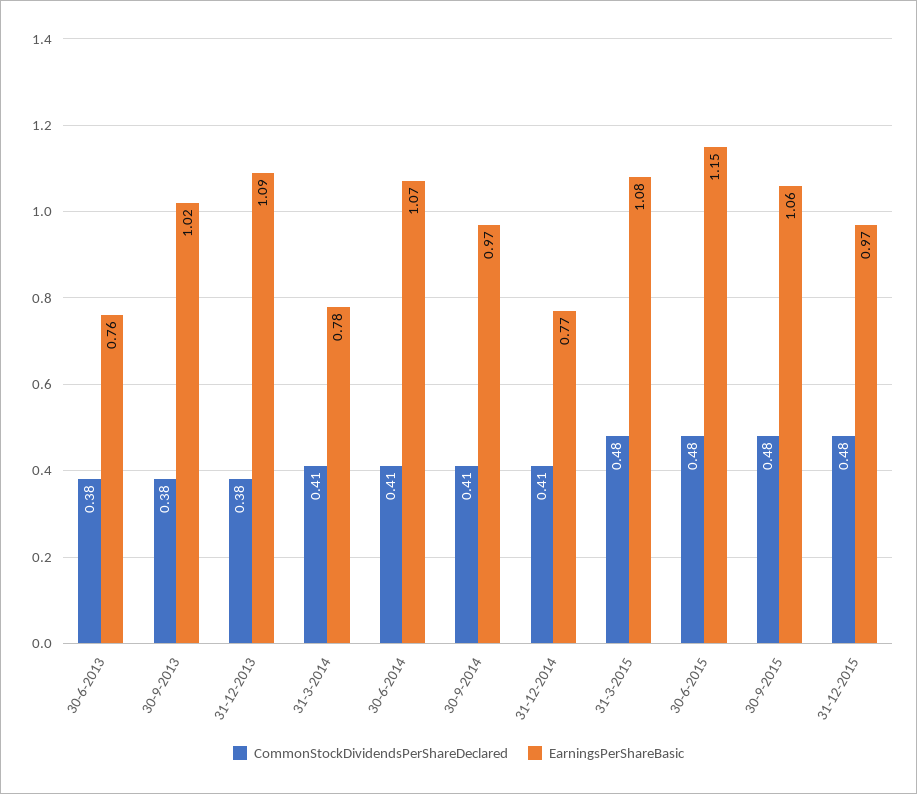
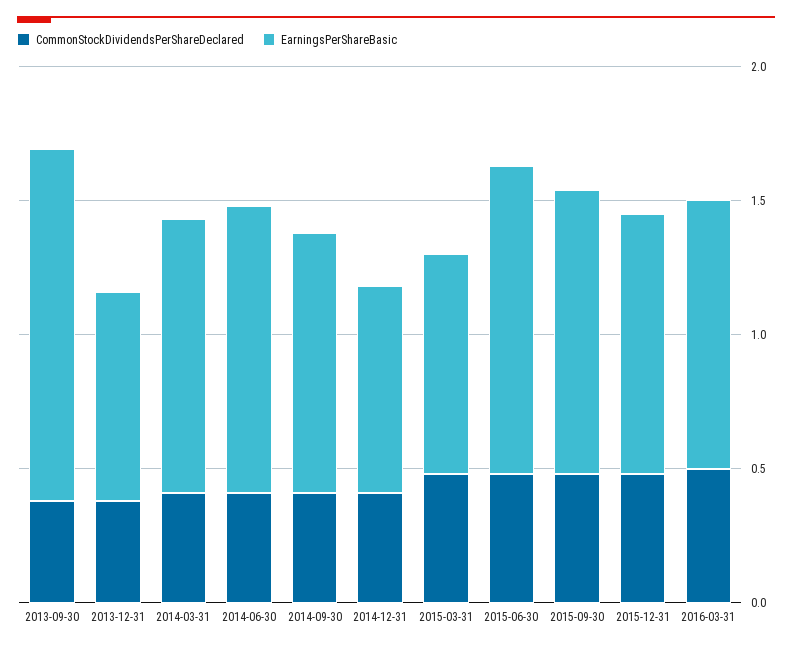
CommonStockDividendsPerShareDeclared, 30-6-2013: 0.38 -> none
EarningsPerShareBasic, 30-6-2013: 0.76 -> none
EarningsPerShareBasic, 30-9-2013: 1.02 -> 1.3
EarningsPerShareBasic, 31-12-2013: 1.09 -> 0.8
EarningsPerShareBasic, 31-3-2014: 0.78 -> 1
EarningsPerShareBasic, 31-3-2015: 1.08 -> 0.8
CommonStockDividendsPerShareDeclared, 2016-03-31: none -> 0.5
EarningsPerShareBasic, 2016-03-31: none -> 1

